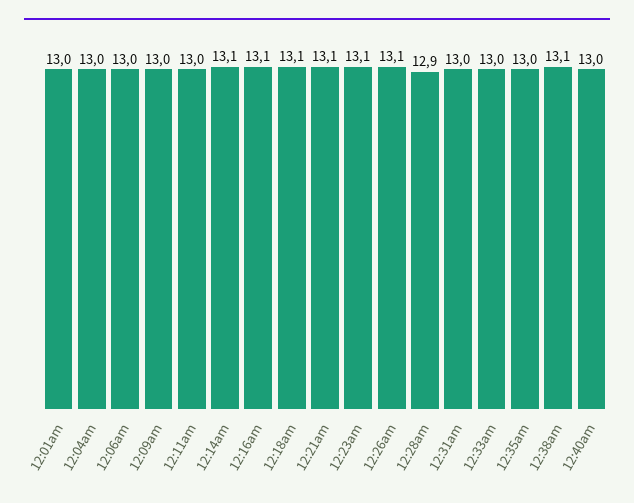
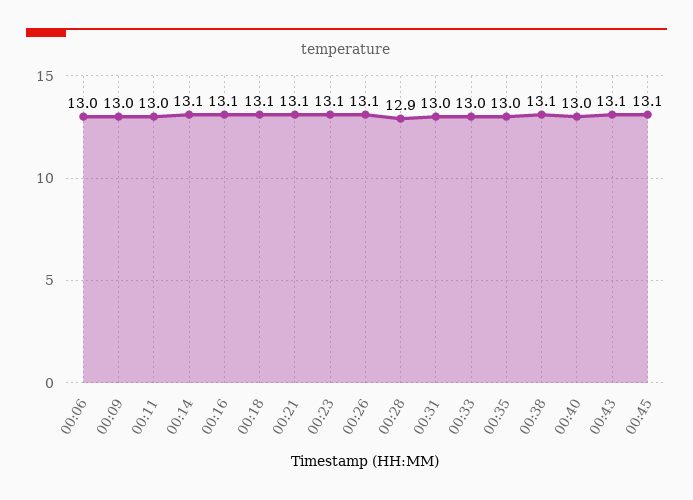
12:01am: 13 -> none
12:04am: 13 -> none
00:43: none -> 13.1
00:45: none -> 13.1

